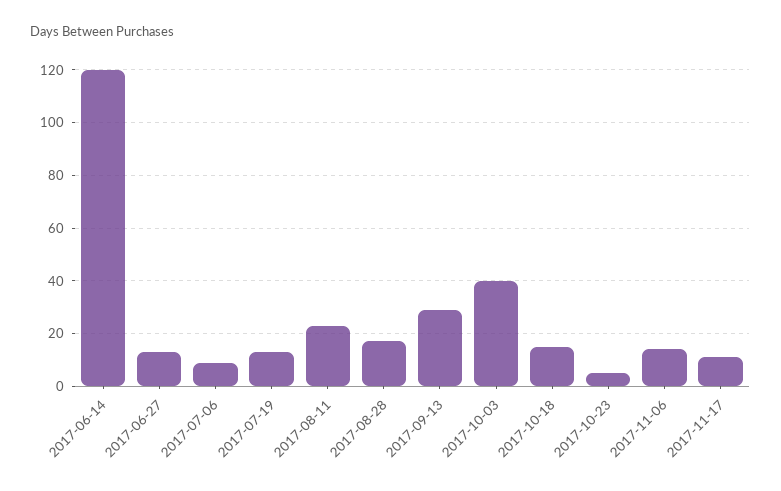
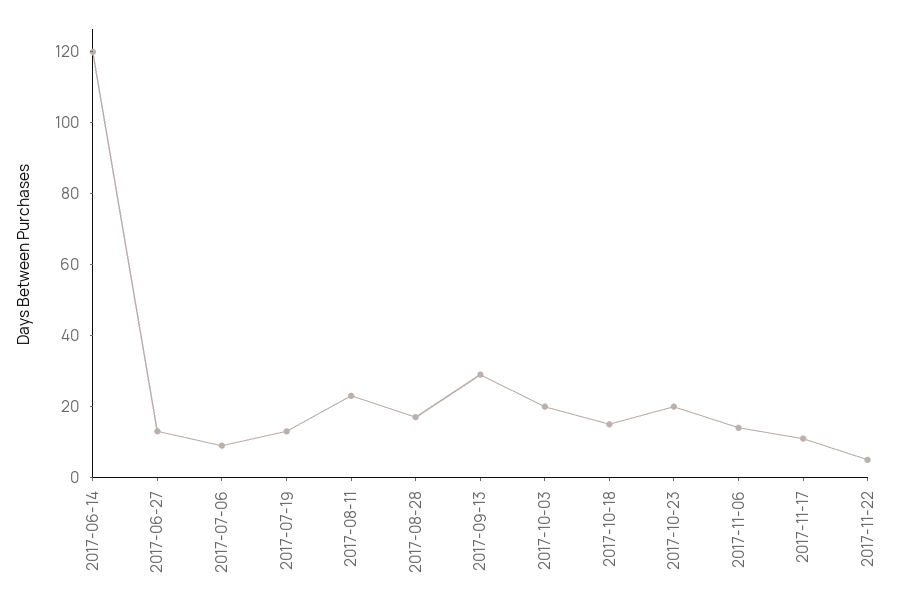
2017-10-03: 40 -> 20
2017-10-23: 5 -> 20
2017-11-22: none -> 5

